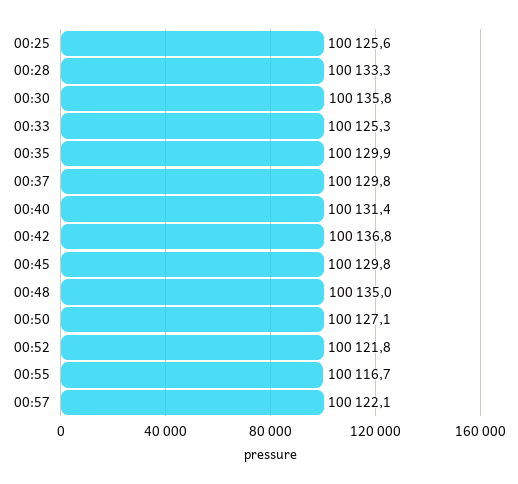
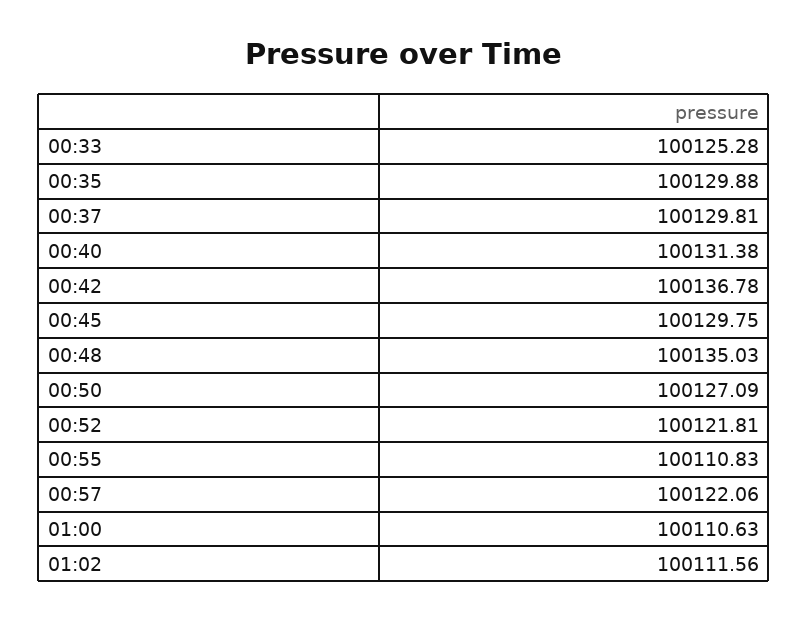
00:25: 100125.6 -> none
00:28: 100133.3 -> none
00:30: 100135.8 -> none
00:55: 100116.7 -> 100110.83
01:00: none -> 100110.63
01:02: none -> 100111.56

